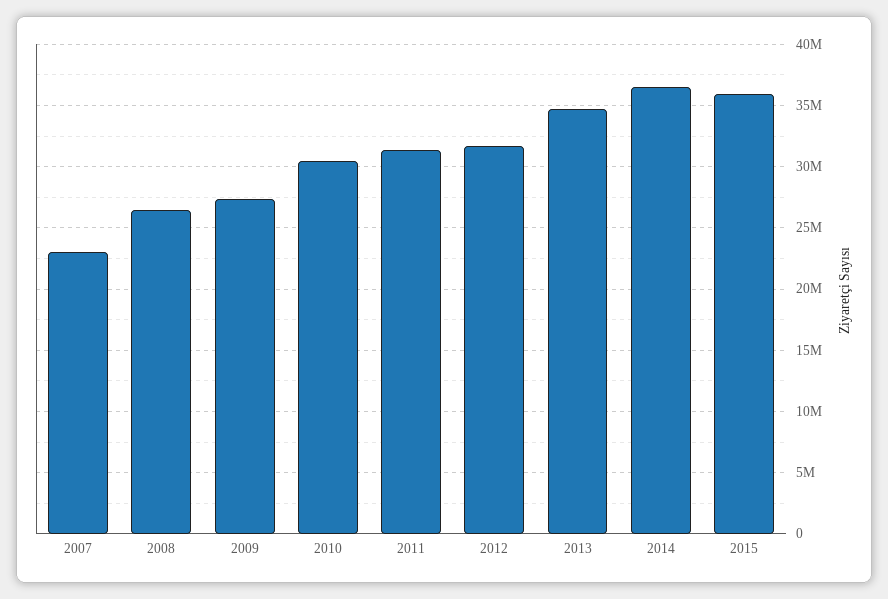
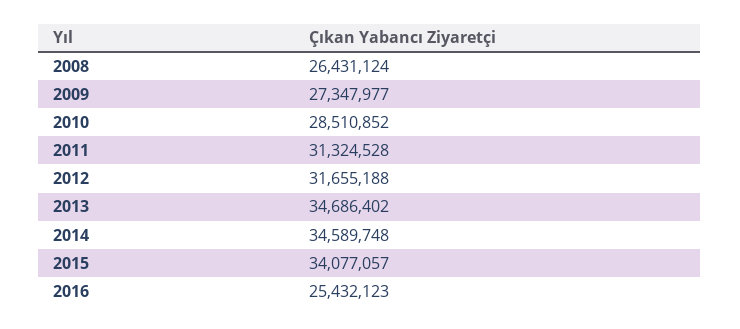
2007: 23000000 -> none
2010: 30500000 -> 28510852
2014: 36500000 -> 34589748
2015: 36000000 -> 34077057
2016: none -> 25432123

